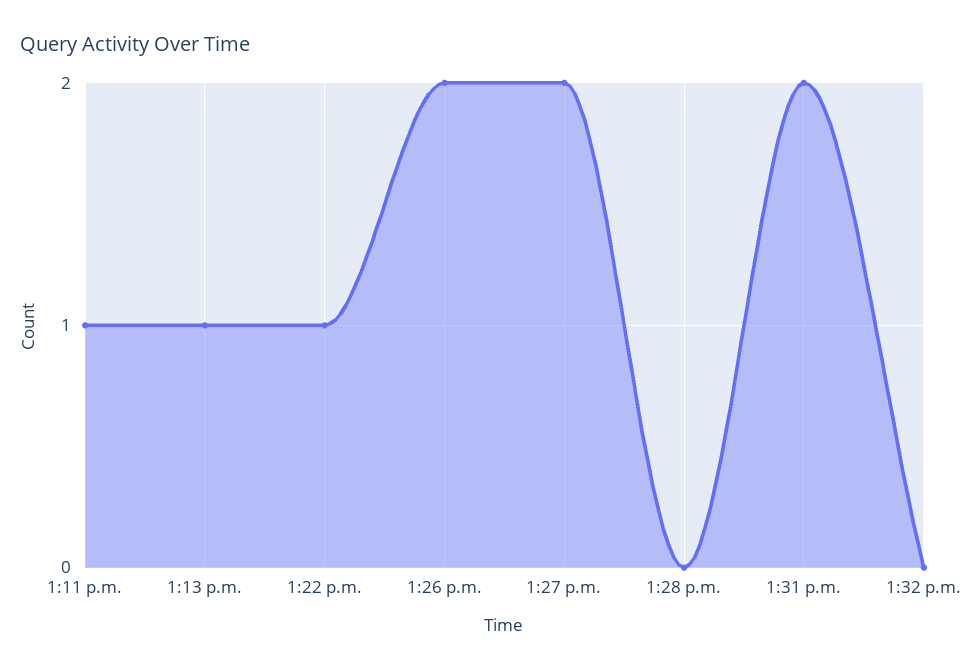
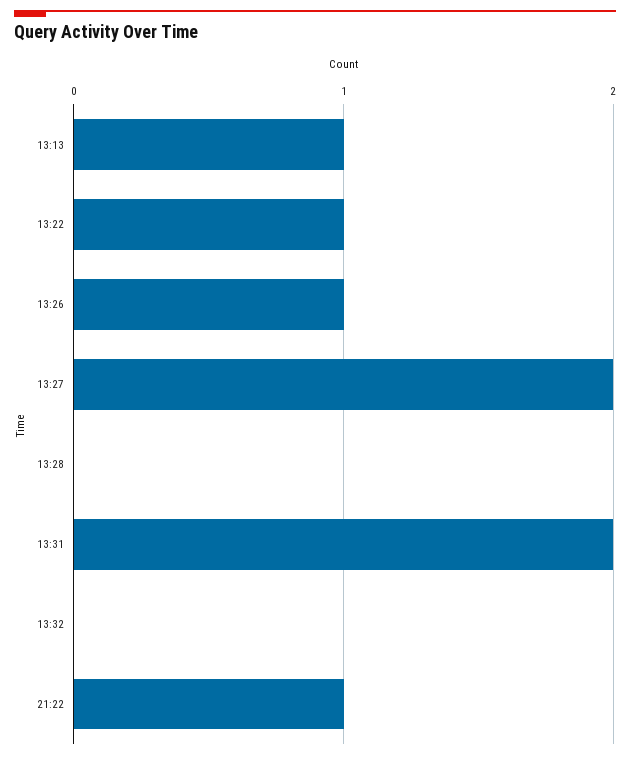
1:11 p.m.: 1 -> none
1:26 p.m.: 2 -> 1
21:22: none -> 1

